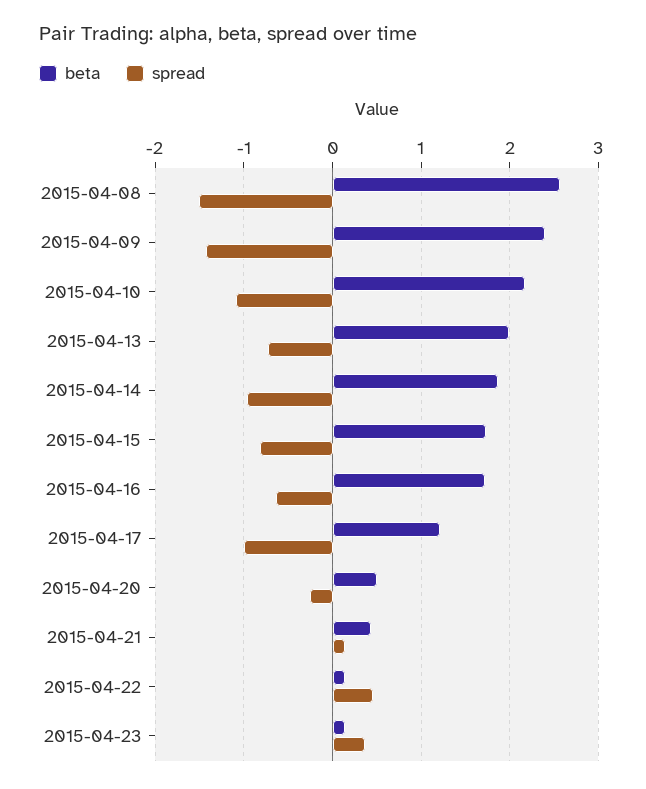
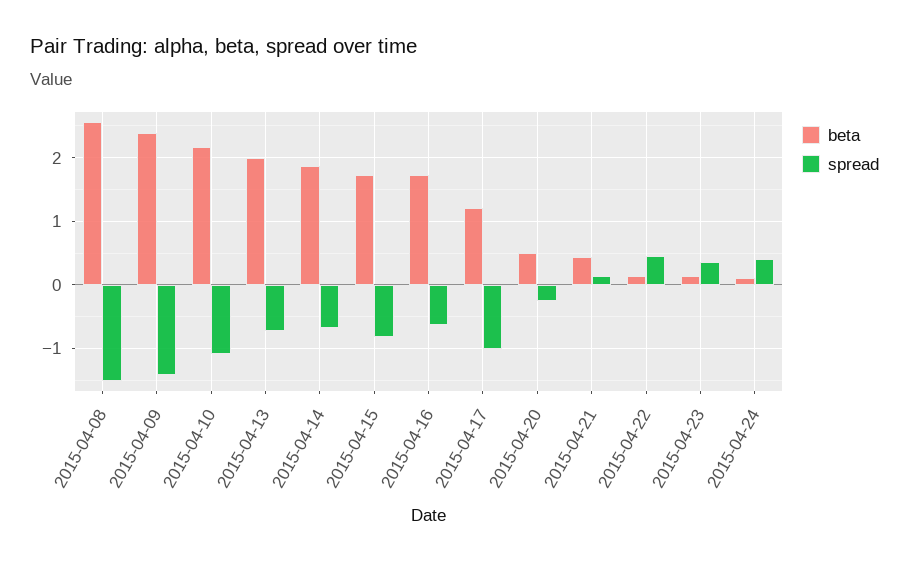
spread, 2015-04-14: -1 -> -0.7
beta, 2015-04-24: none -> 0.1
spread, 2015-04-24: none -> 0.4

